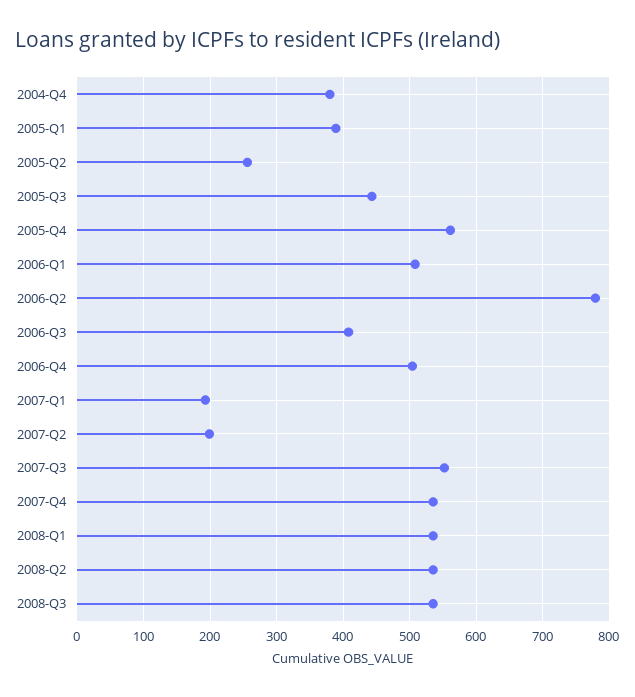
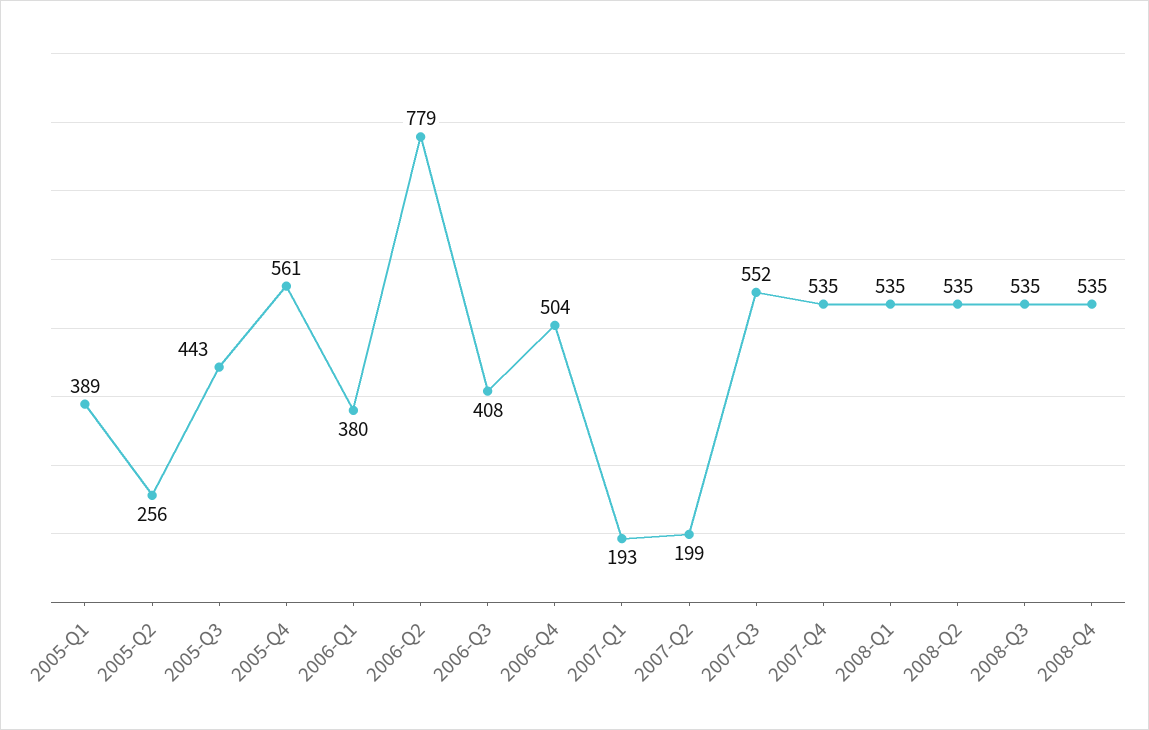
2004-Q4: 380 -> none
2006-Q1: 510 -> 380
2008-Q4: none -> 535

